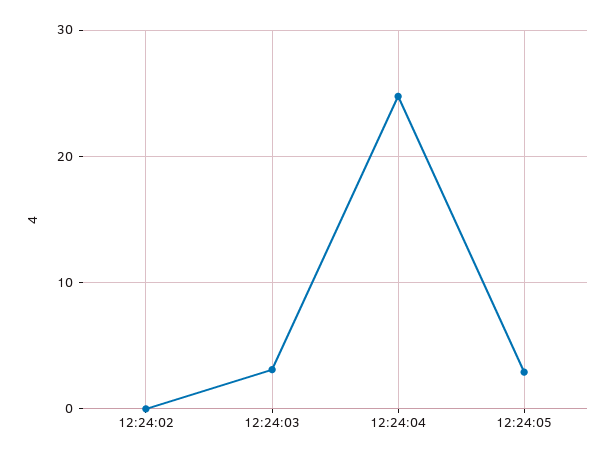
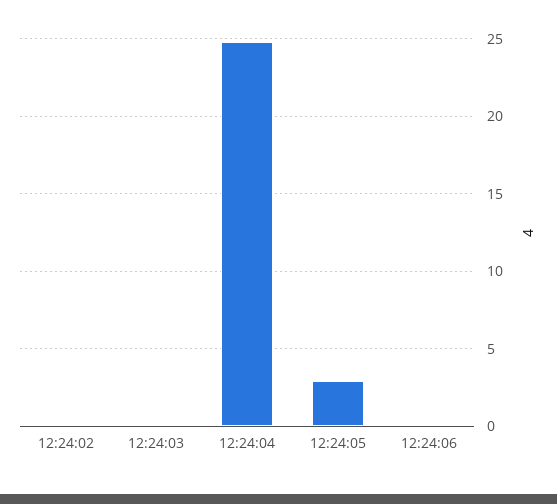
12:24:03: 3 -> 0
12:24:06: none -> 0

